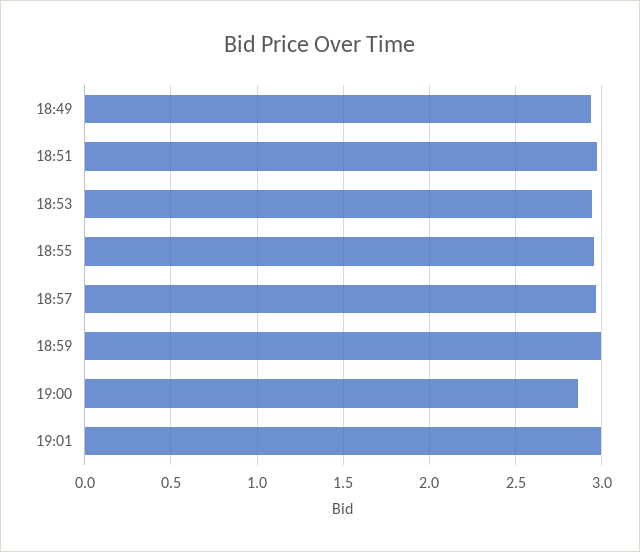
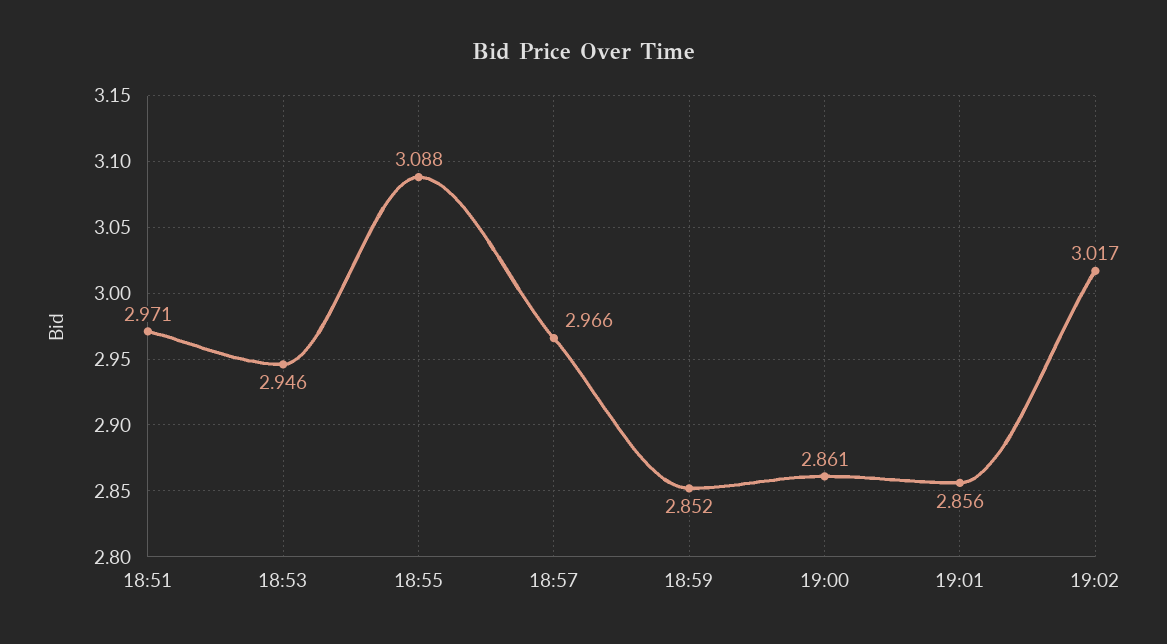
18:49: 2.95 -> none
18:55: 2.95 -> 3.088
18:59: 3 -> 2.852
19:01: 3 -> 2.856
19:02: none -> 3.017

